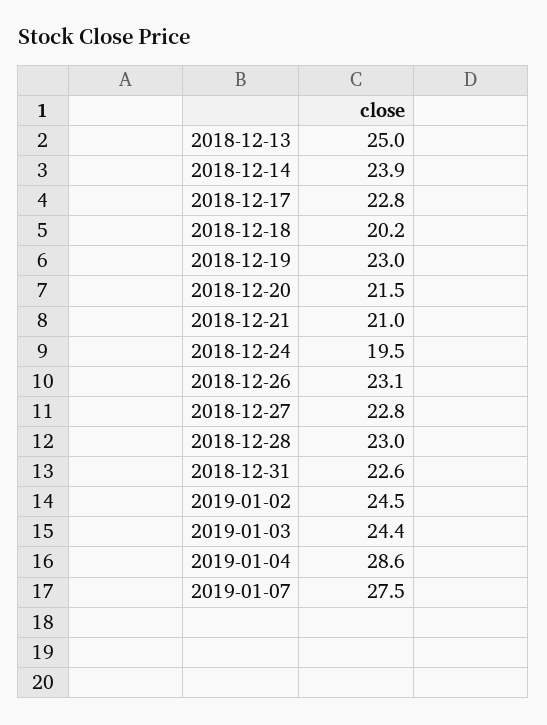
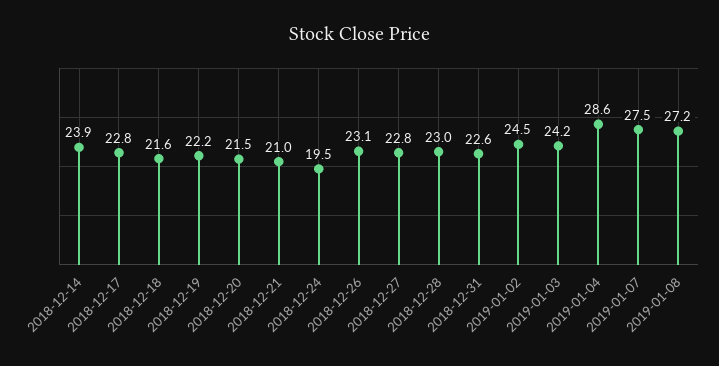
2018-12-13: 25 -> none
2018-12-18: 20.2 -> 21.6
2018-12-19: 23 -> 22.2
2019-01-03: 24.4 -> 24.2
2019-01-08: none -> 27.2

